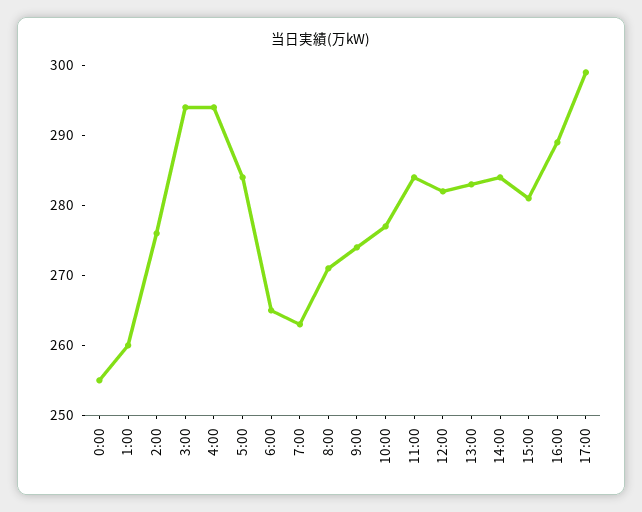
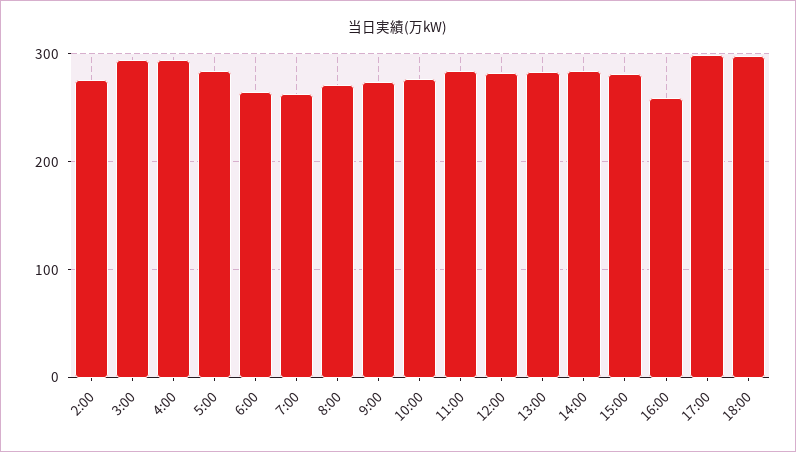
0:00: 255 -> none
1:00: 260 -> none
16:00: 290 -> 260
18:00: none -> 300

